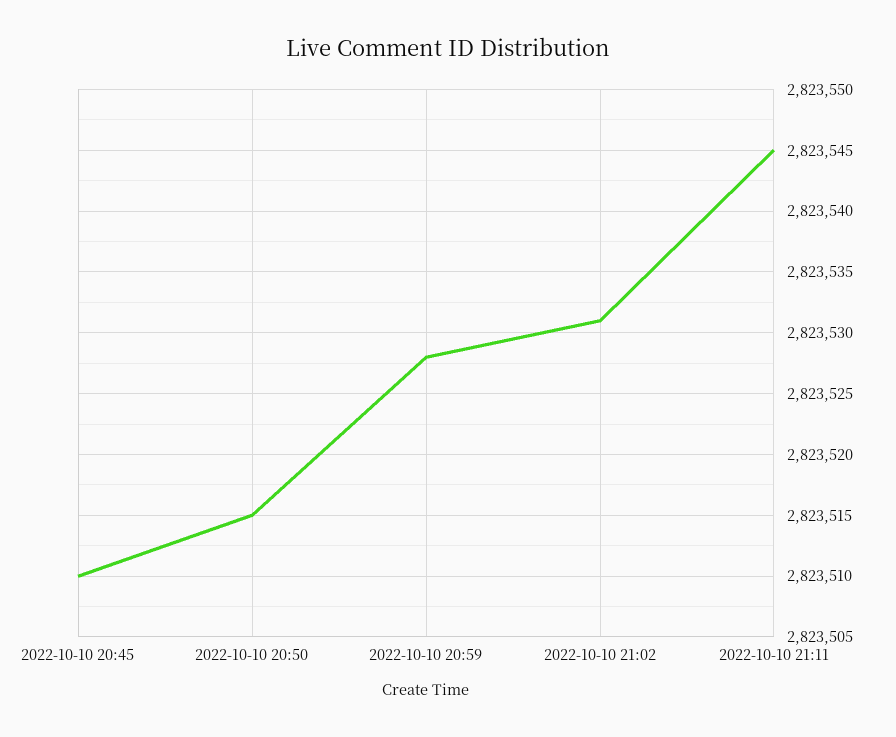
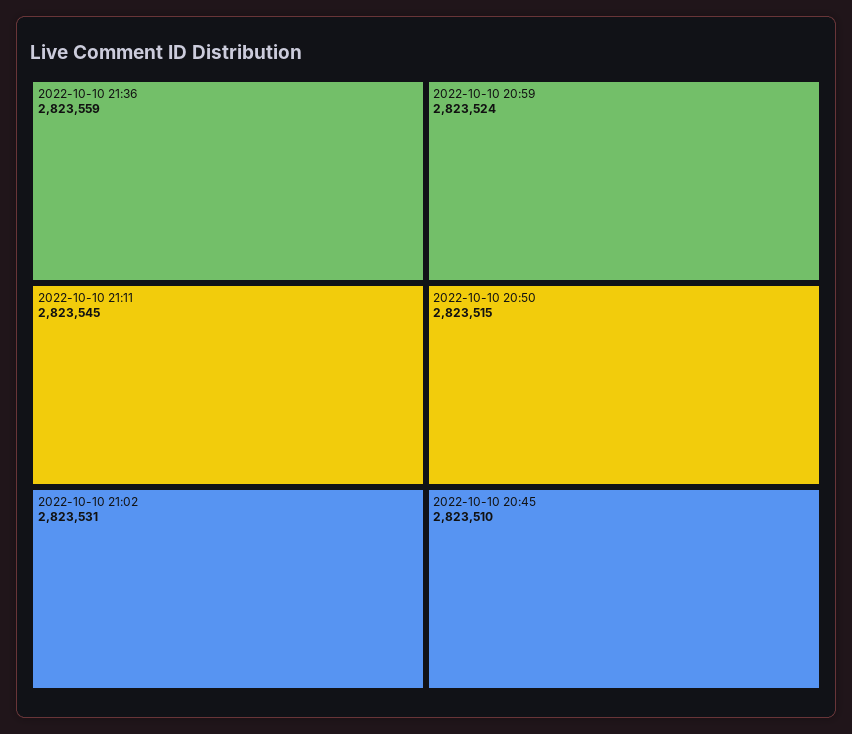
2022-10-10 20:59: 2823528 -> 2823524
2022-10-10 21:36: none -> 2823559

